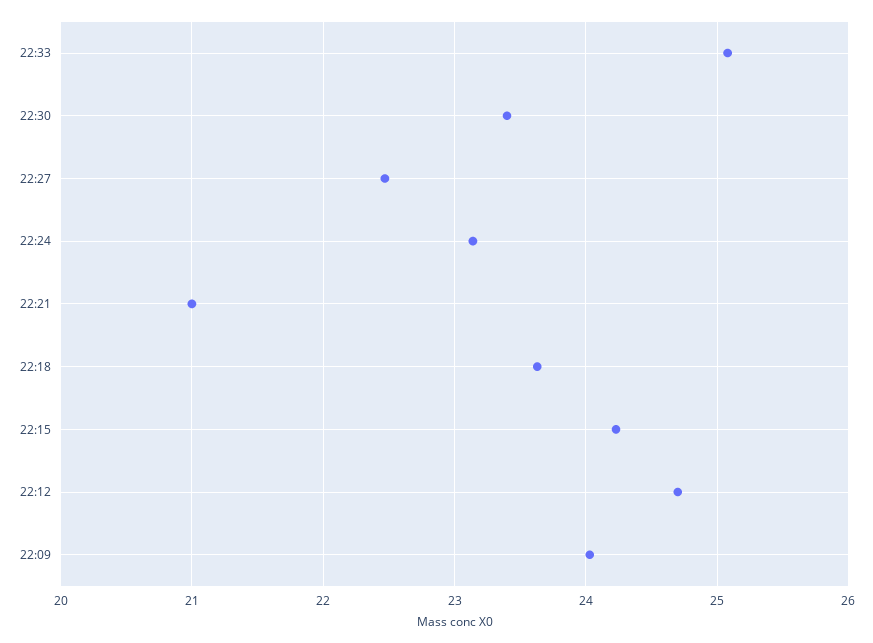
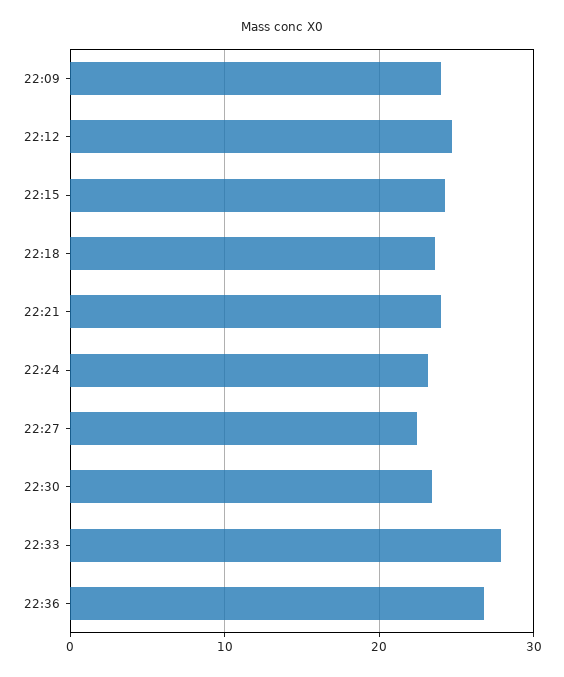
22:33: 25.1 -> 28
22:21: 21 -> 24
22:36: none -> 27

